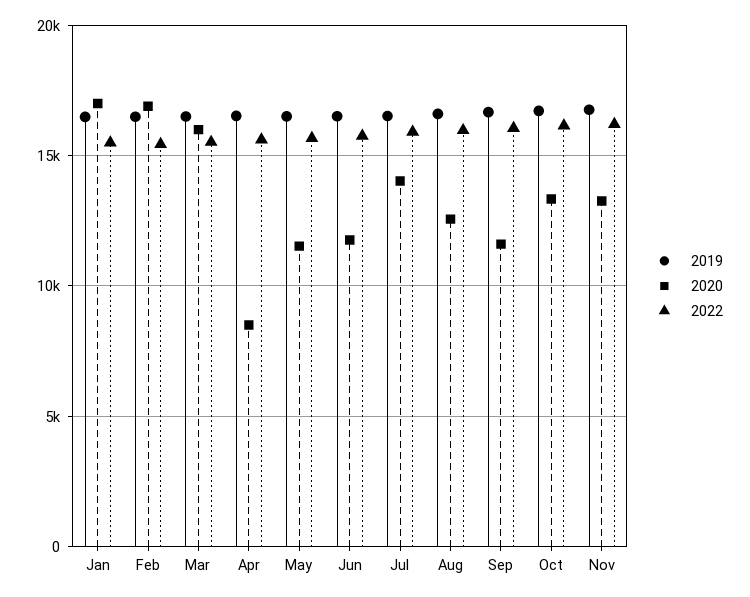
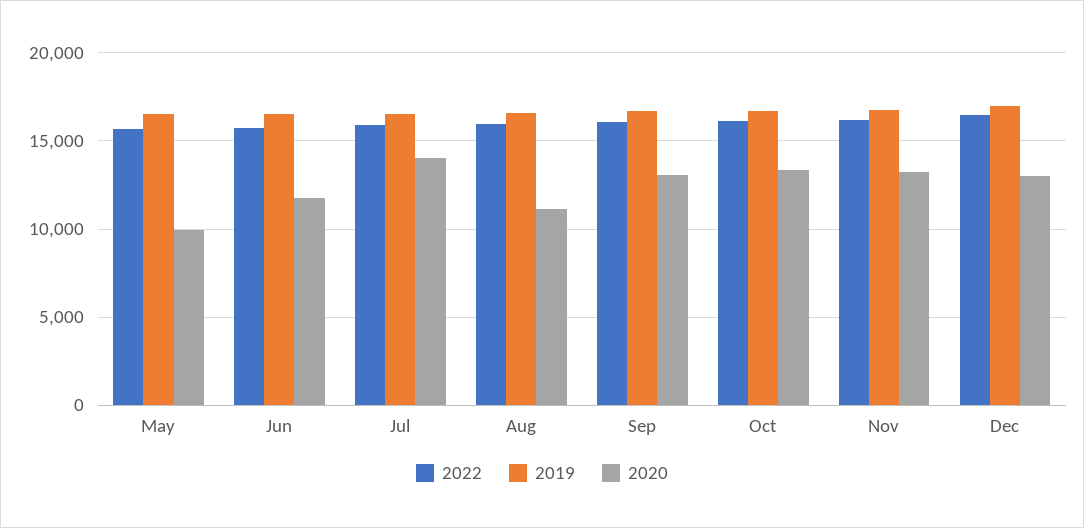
2019, Jan: 16500 -> none
2020, Jan: 17000 -> none
2022, Jan: 15500 -> none
2019, Feb: 16500 -> none
2020, Feb: 17000 -> none
2022, Feb: 15500 -> none
2019, Mar: 16500 -> none
2020, Mar: 16000 -> none
2022, Mar: 15500 -> none
2019, Apr: 16500 -> none
2020, Apr: 8500 -> none
2022, Apr: 15500 -> none
2020, May: 11500 -> 10000
2020, Aug: 12500 -> 11000
2020, Sep: 11500 -> 13000
2022, Dec: none -> 16500
2019, Dec: none -> 17000
2020, Dec: none -> 13000

